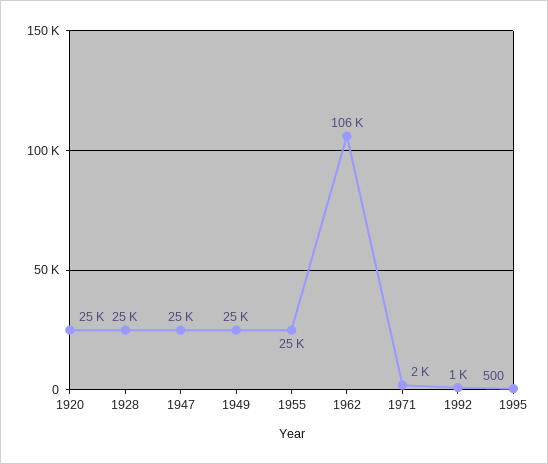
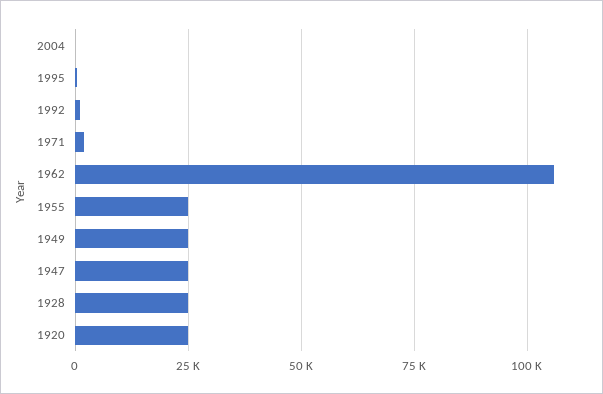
2004: none -> 0

